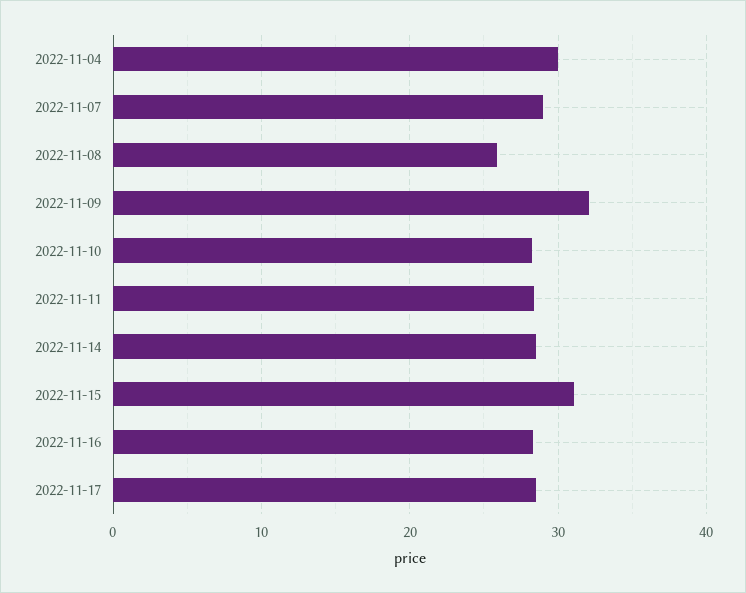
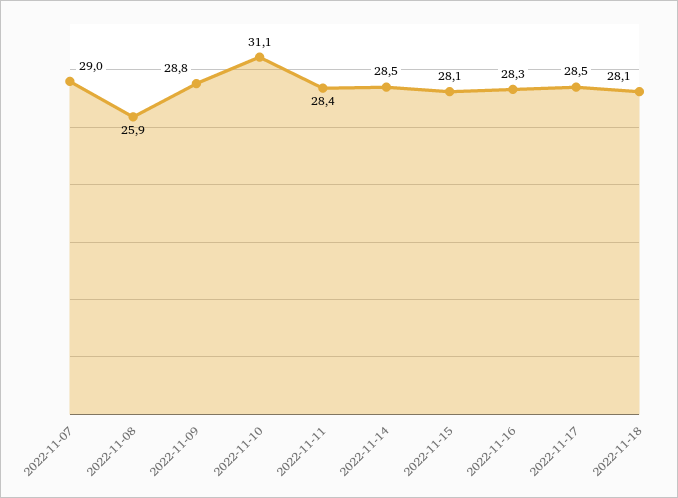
2022-11-04: 30 -> none
2022-11-09: 32 -> 28.8
2022-11-10: 28 -> 31.1
2022-11-15: 31 -> 28.1
2022-11-18: none -> 28.1

